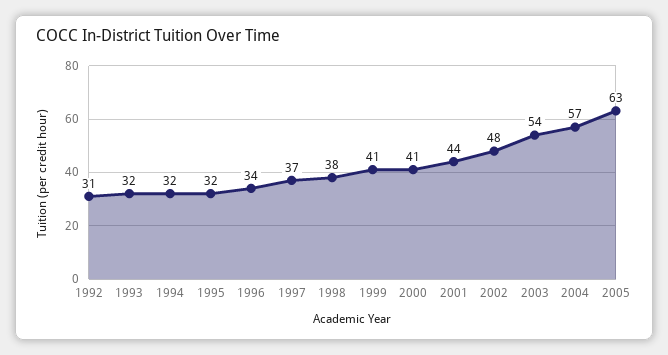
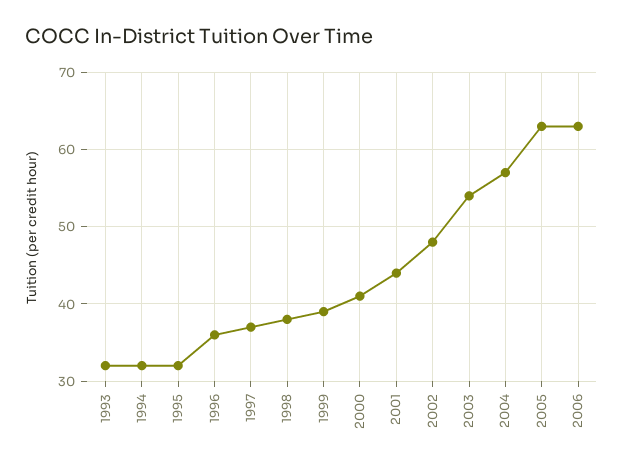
1992: 31 -> none
1996: 34 -> 36
1999: 41 -> 39
2006: none -> 63

